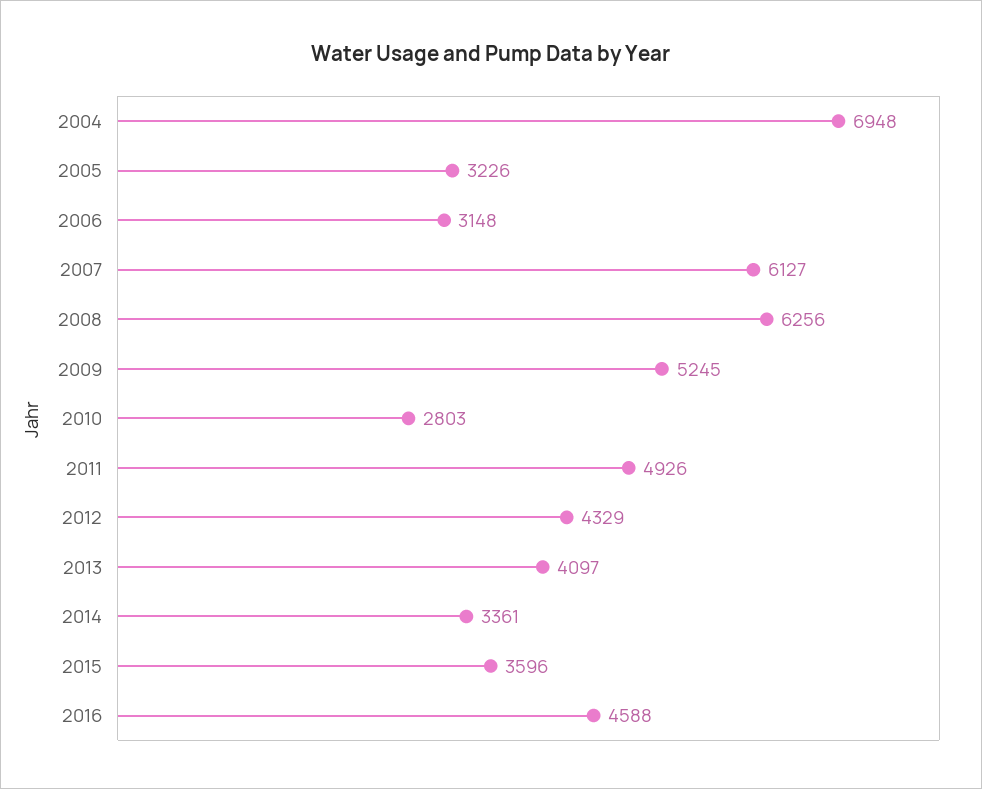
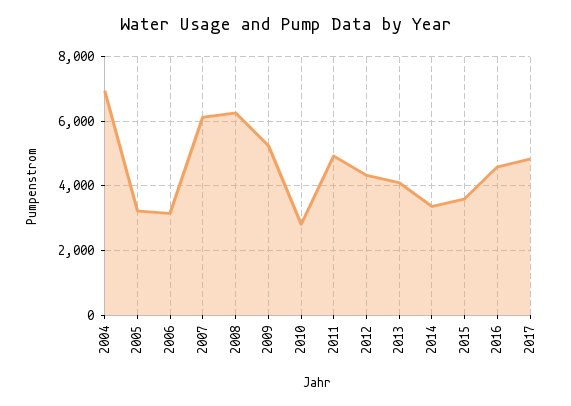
2017: none -> 4800

